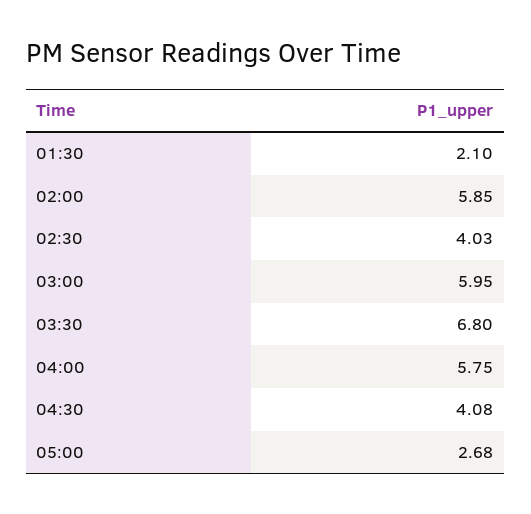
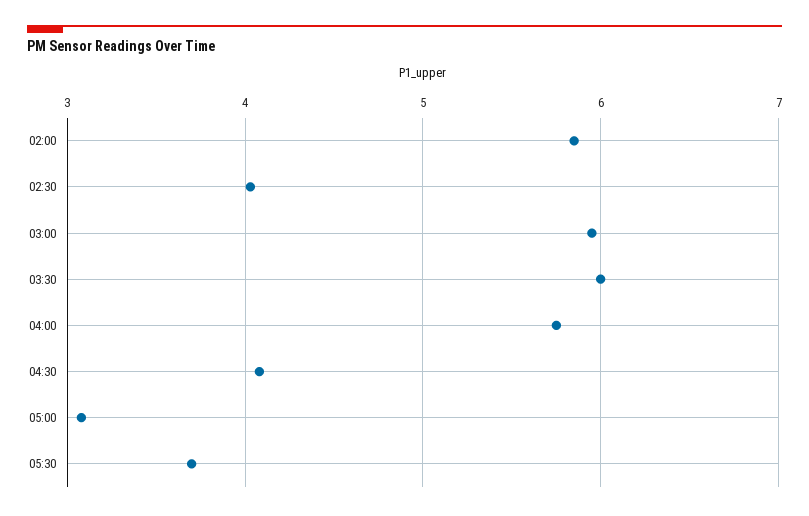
01:30: 2.1 -> none
03:30: 6.8 -> 6
05:00: 2.68 -> 3.1
05:30: none -> 3.7

